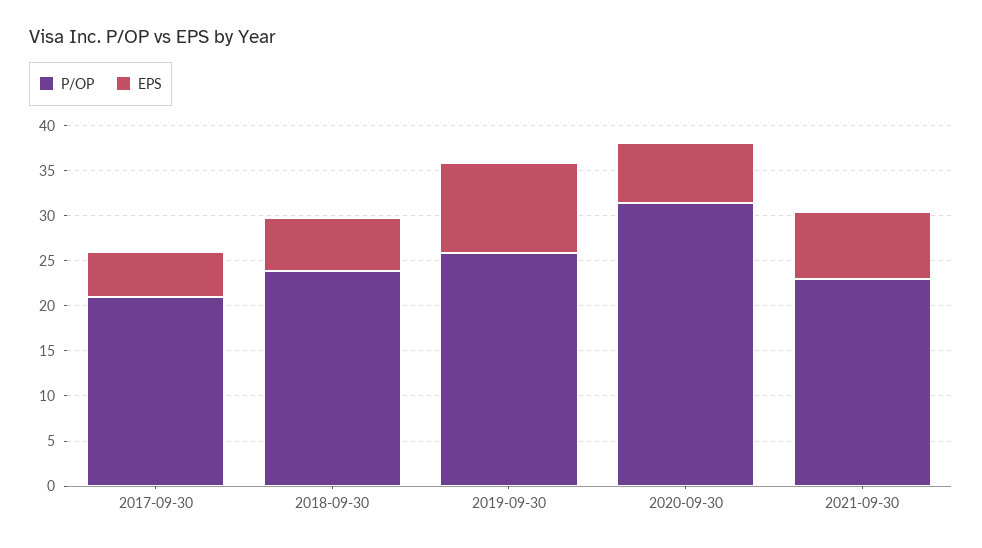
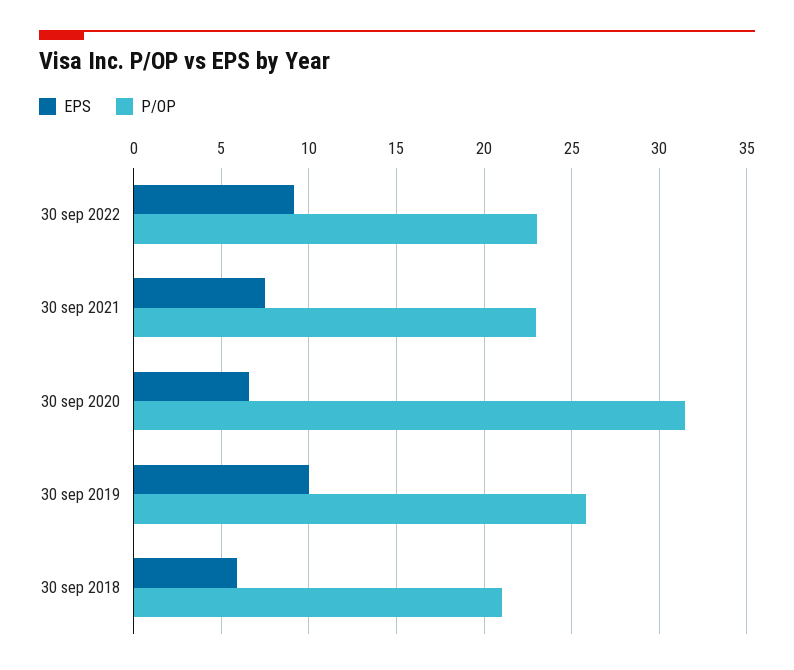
P/OP, 2017-09-30: 21 -> none
EPS, 2017-09-30: 5 -> none
P/OP, 2018-09-30: 24 -> 21
EPS, 30 sep 2022: none -> 9
P/OP, 30 sep 2022: none -> 23

